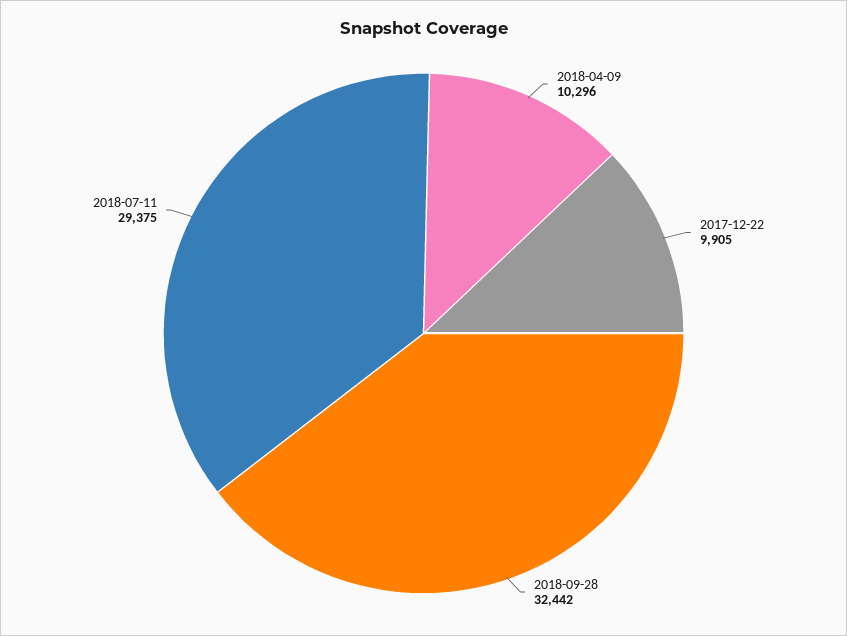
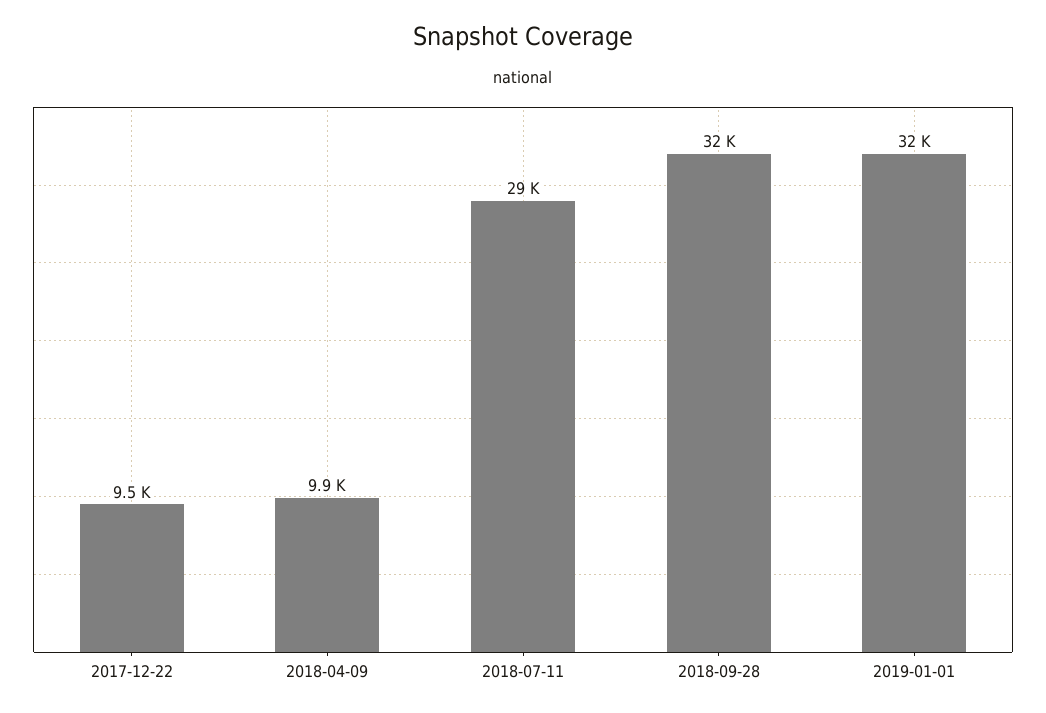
2018-04-09: 10296 -> 9900
2017-12-22: 9905 -> 9500
2019-01-01: none -> 32000

